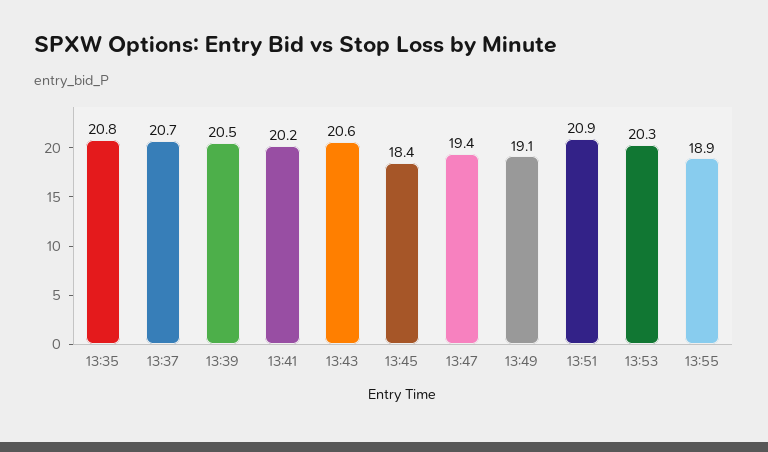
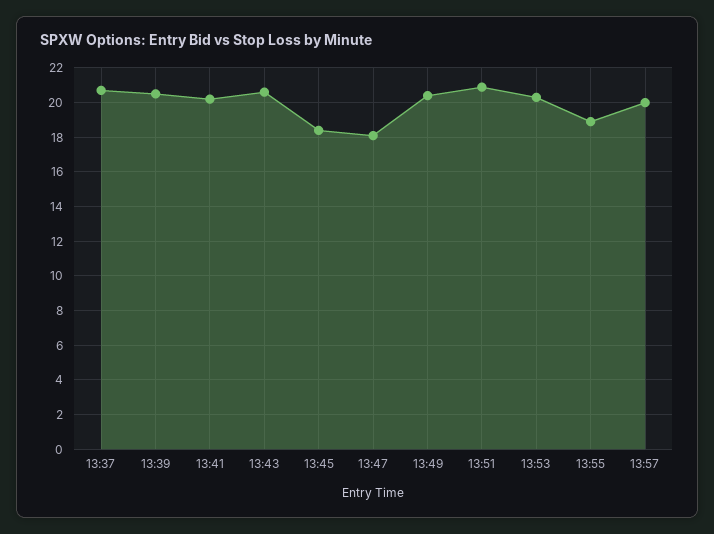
13:35: 20.8 -> none
13:47: 19.4 -> 18
13:49: 19.1 -> 20.5
13:57: none -> 20

